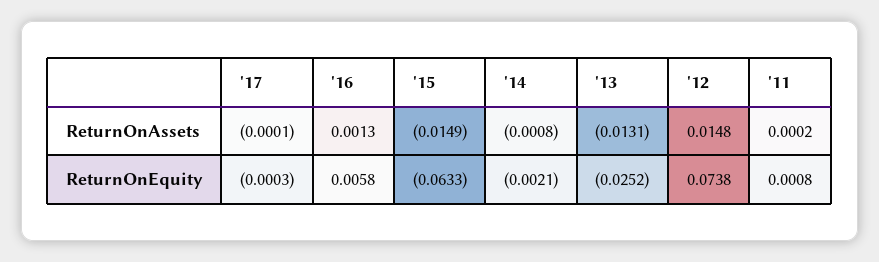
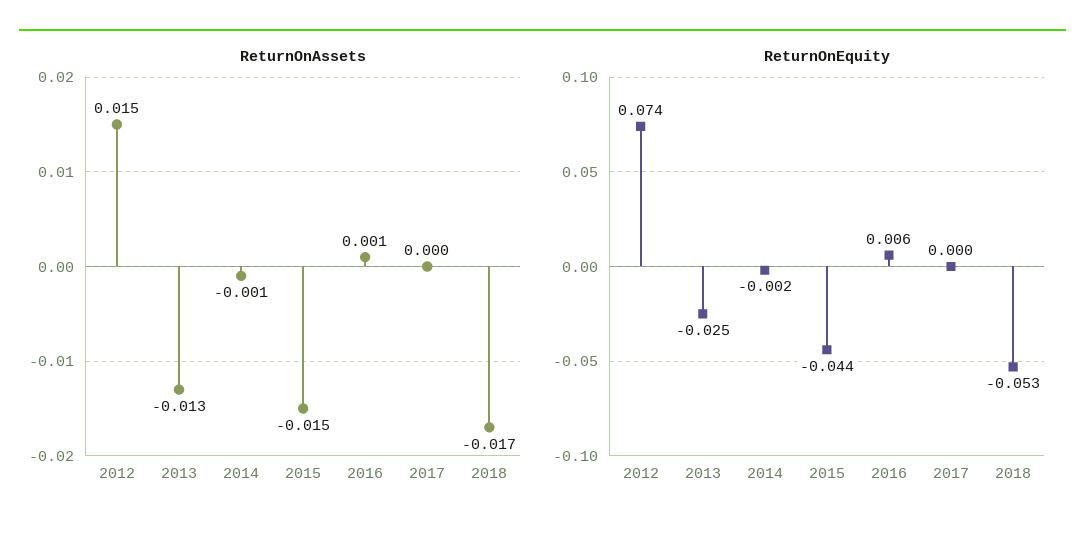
ReturnOnAssets, '11: 0.0002 -> none
ReturnOnEquity, '15: -0.0633 -> -0.044
ReturnOnEquity, '11: 0.0008 -> none
ReturnOnAssets, 2018: none -> -0.017
ReturnOnEquity, 2018: none -> -0.053

